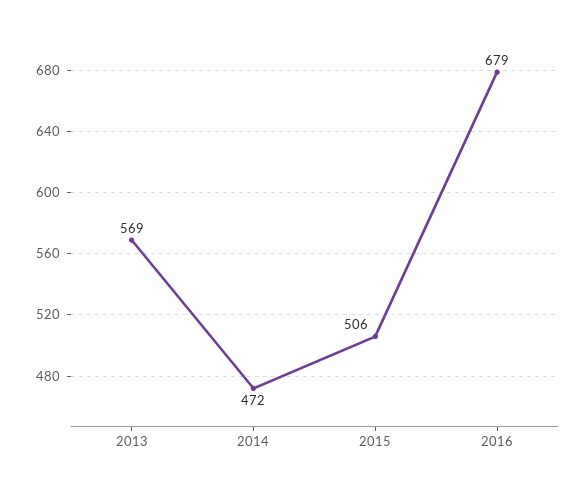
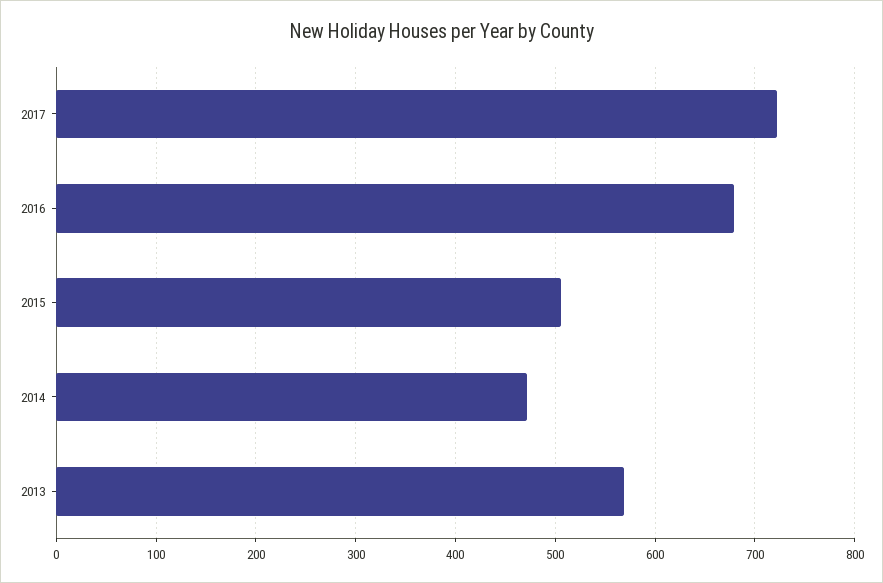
2017: none -> 720

